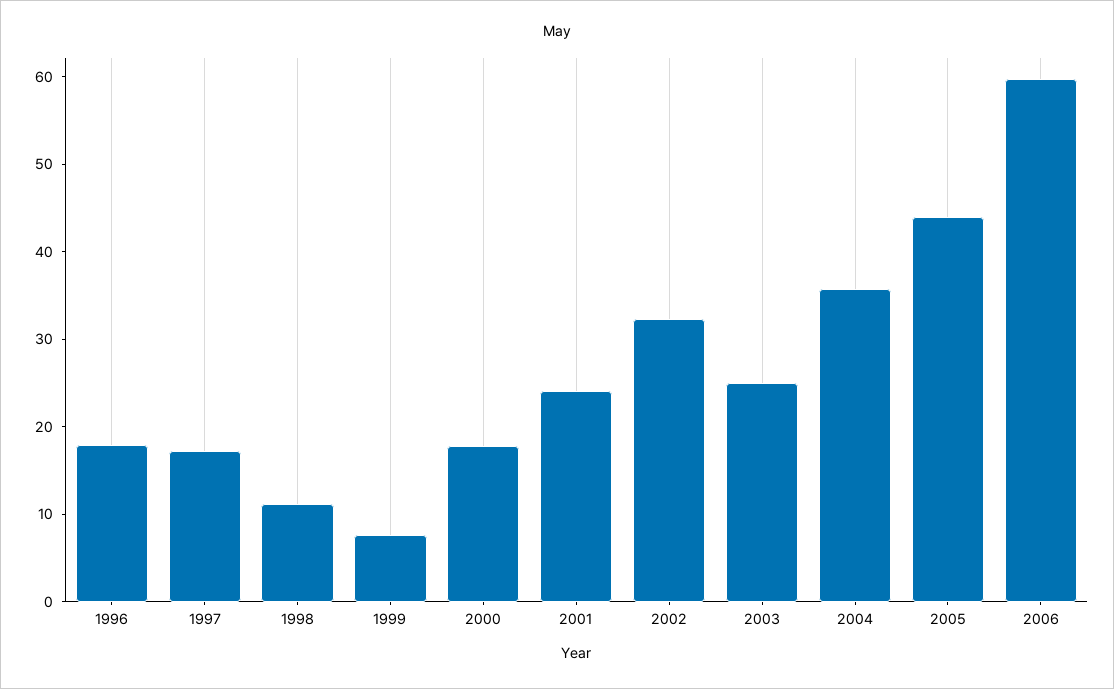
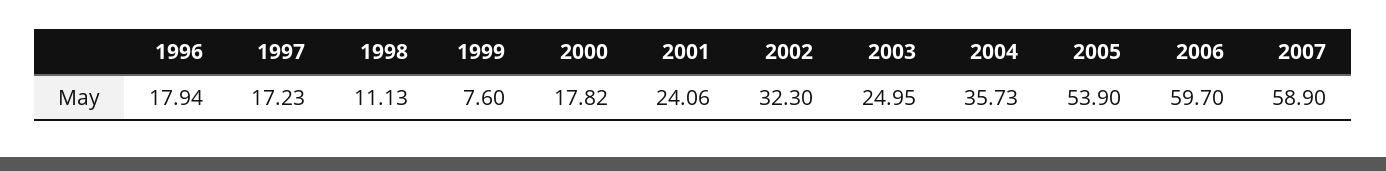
2005: 44 -> 53.9
2007: none -> 58.9

